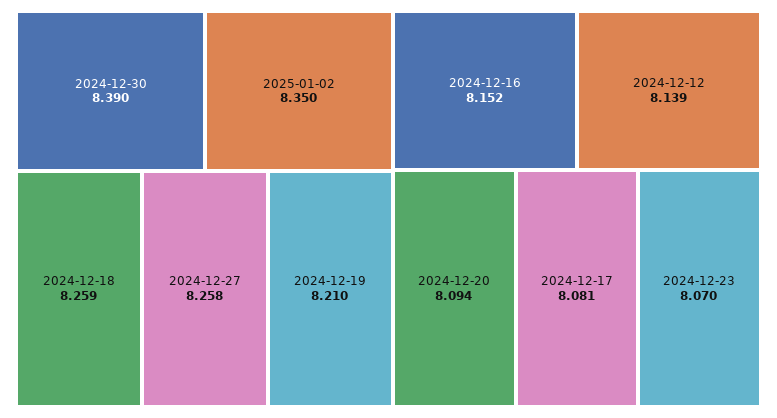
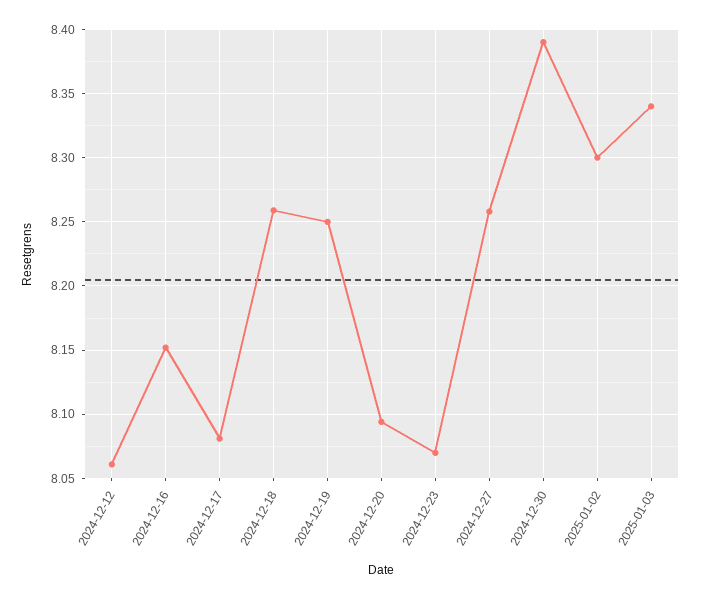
2025-01-02: 8.35 -> 8.3
2024-12-19: 8.21 -> 8.25
2024-12-12: 8.139 -> 8.06
2025-01-03: none -> 8.34

